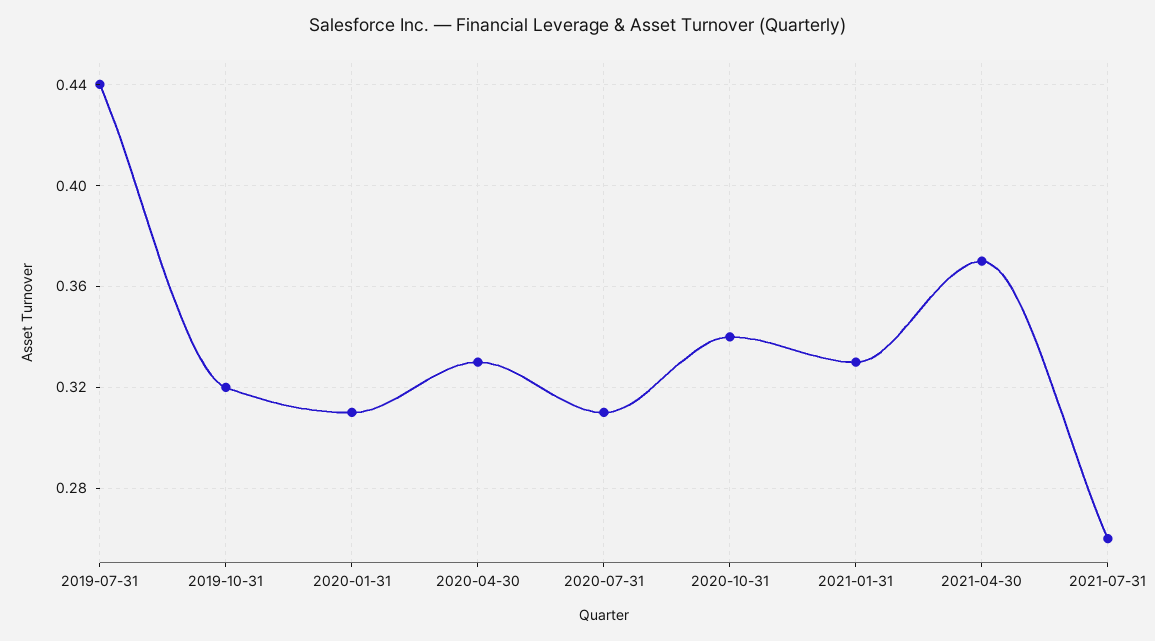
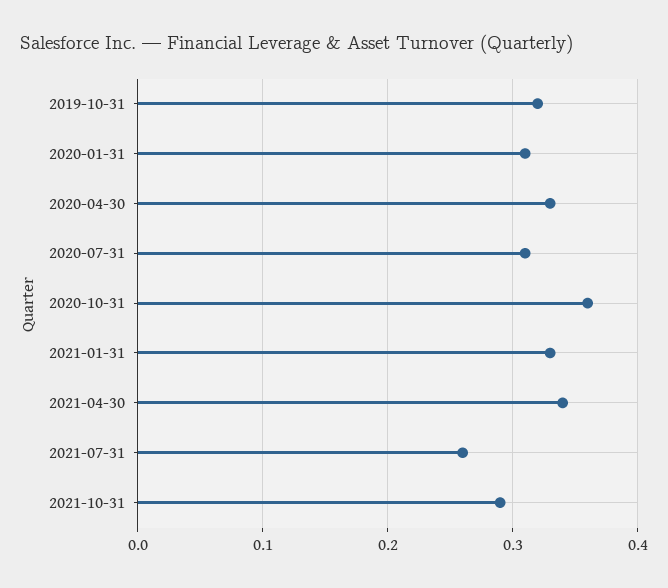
2019-07-31: 0.44 -> none
2020-10-31: 0.34 -> 0.36
2021-04-30: 0.37 -> 0.34
2021-10-31: none -> 0.29

